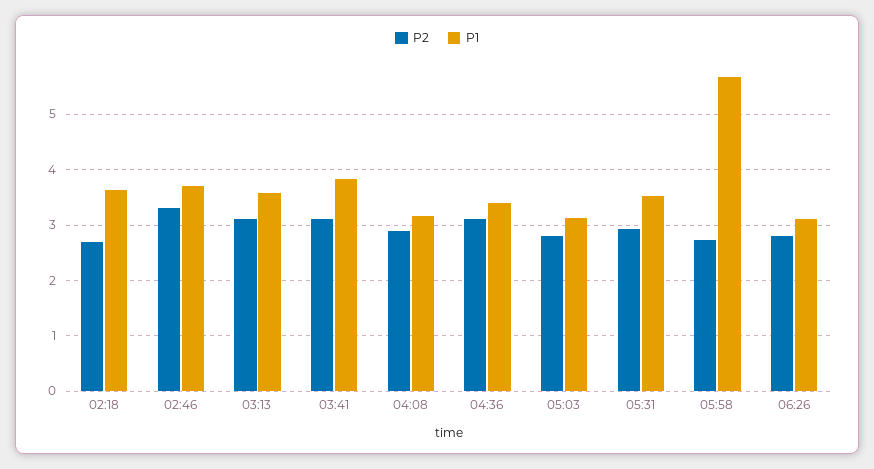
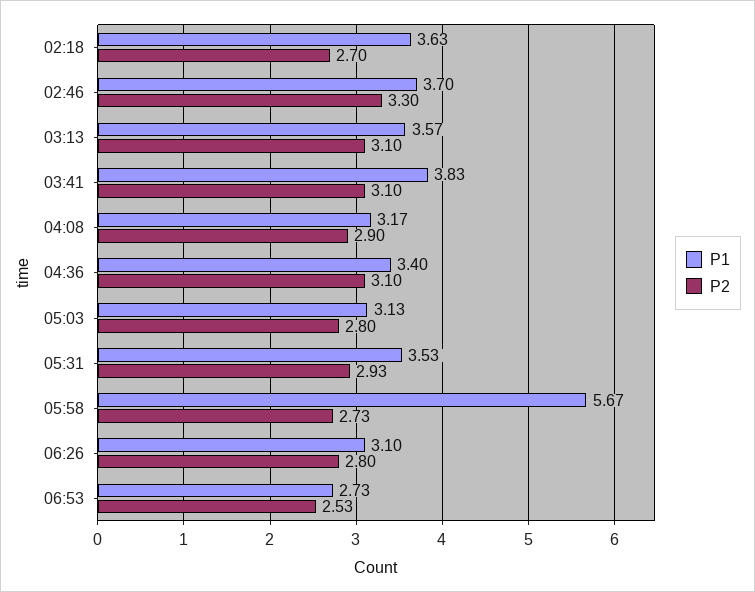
P1, 06:53: none -> 2.73
P2, 06:53: none -> 2.53

